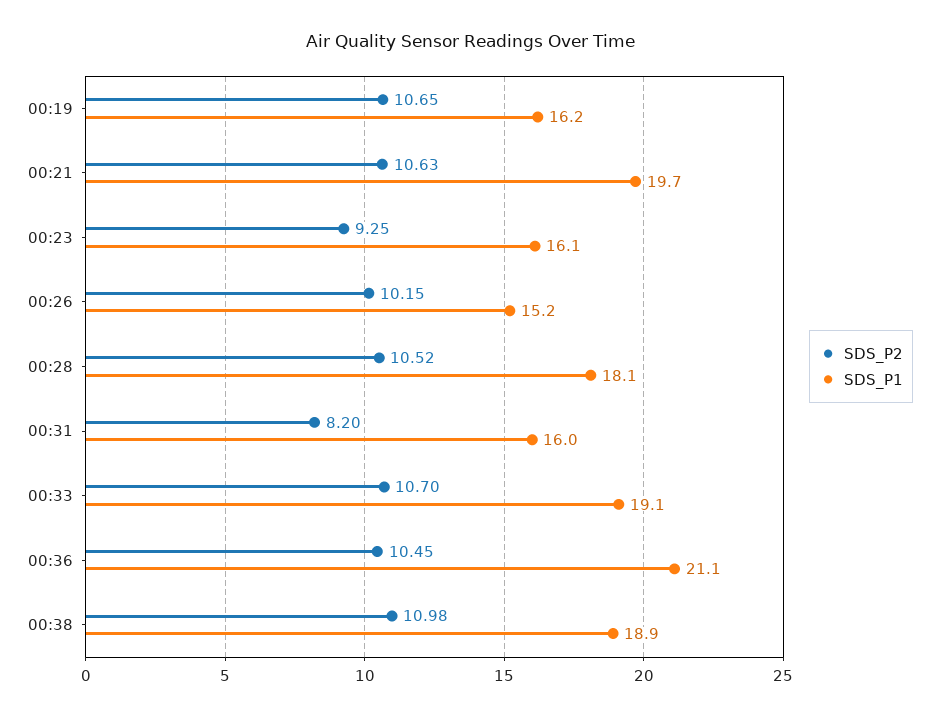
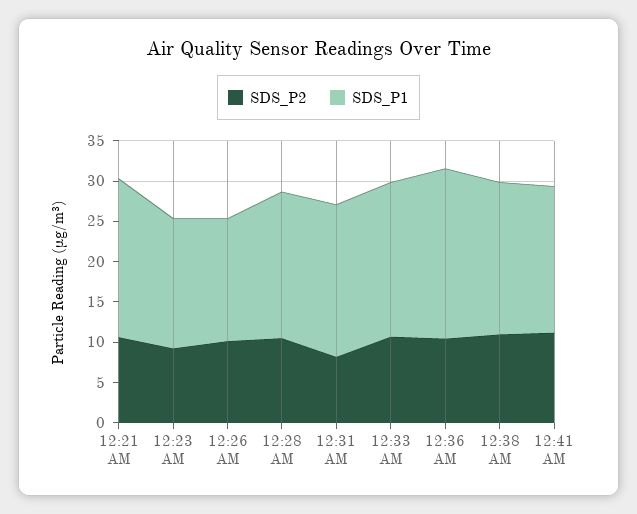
SDS_P2, 00:19: 10.65 -> none
SDS_P1, 00:19: 16.2 -> none
SDS_P1, 00:31: 16 -> 19
SDS_P2, 12:41 AM: none -> 11
SDS_P1, 12:41 AM: none -> 18

